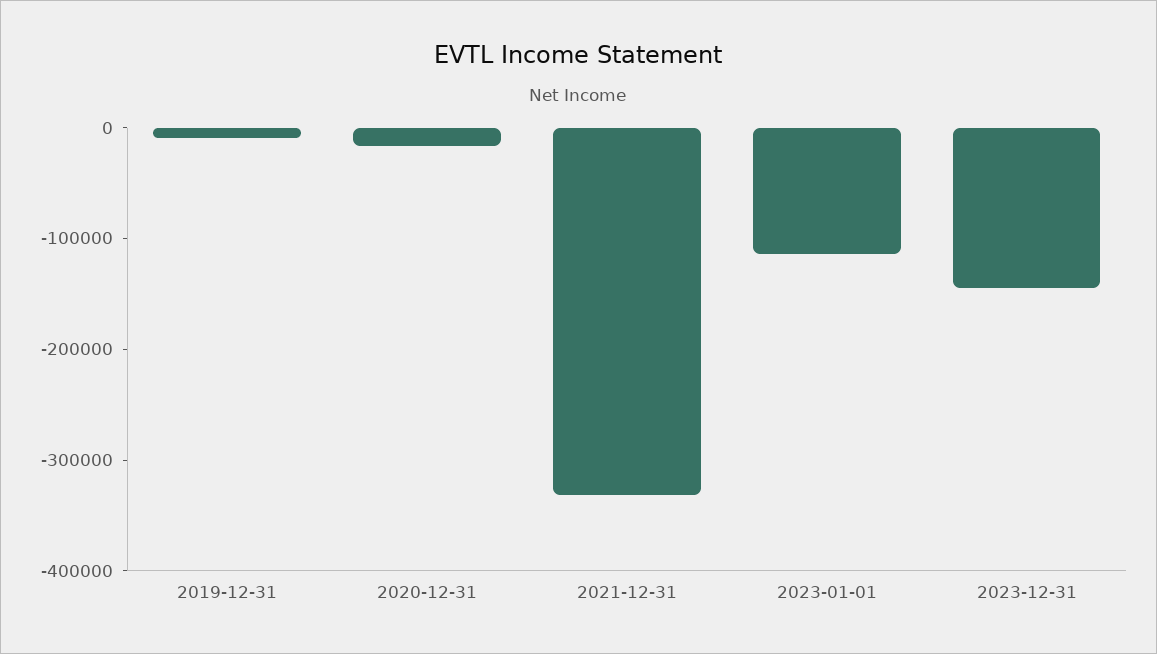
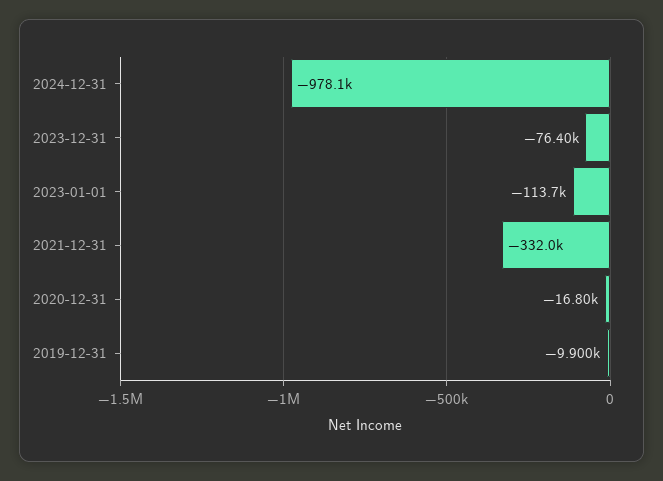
2023-12-31: -140000 -> -76400
2024-12-31: none -> -978100

